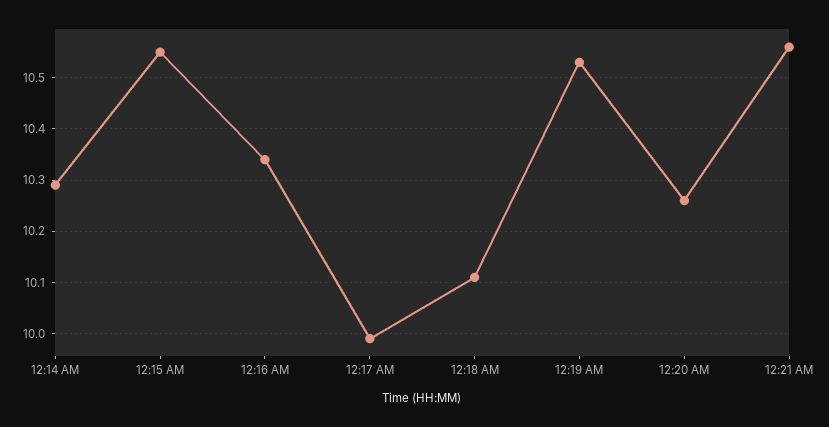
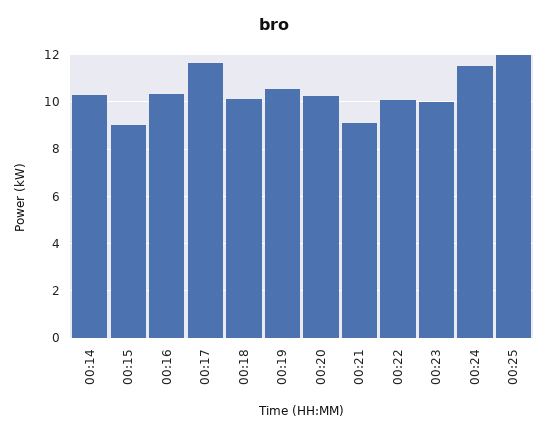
12:15 AM: 10.55 -> 9
12:17 AM: 10 -> 11.5
12:21 AM: 10.55 -> 9
00:22: none -> 10
00:23: none -> 10
00:24: none -> 11.5
00:25: none -> 12

